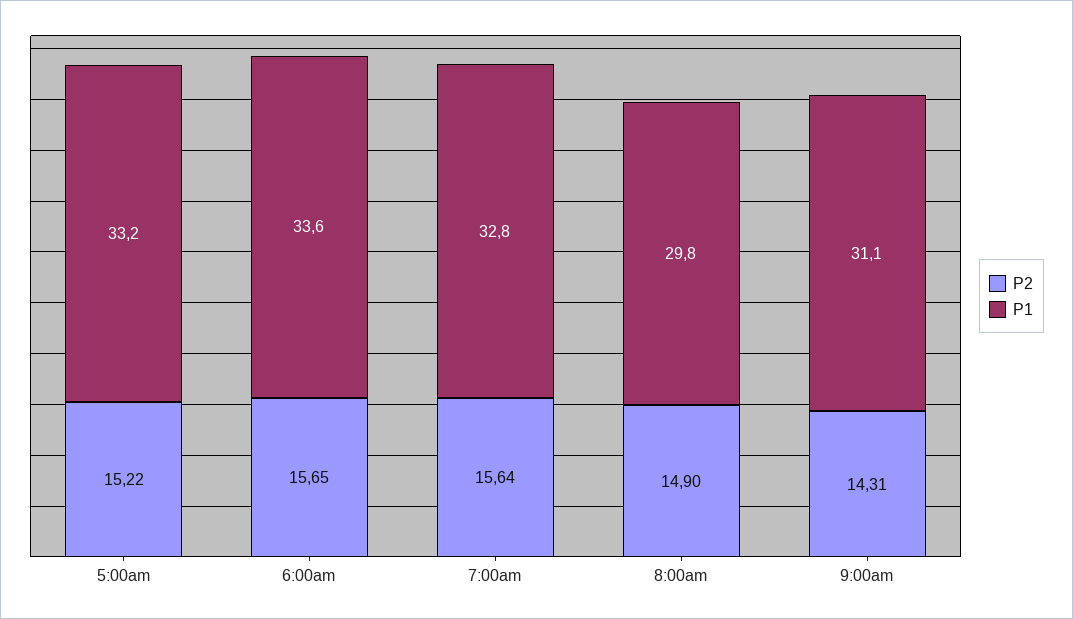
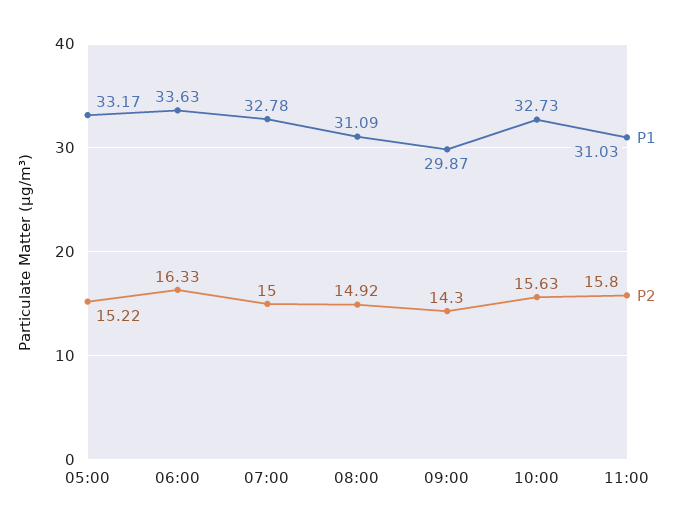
P2, 6:00am: 15.65 -> 16.33
P2, 7:00am: 15.64 -> 15
P2, 8:00am: 14.9 -> 14.92
P1, 8:00am: 29.8 -> 31.09
P2, 9:00am: 14.31 -> 14.3
P1, 9:00am: 31.1 -> 29.87
P1, 10:00: none -> 32.73
P2, 10:00: none -> 15.63
P1, 11:00: none -> 31.03
P2, 11:00: none -> 15.8

